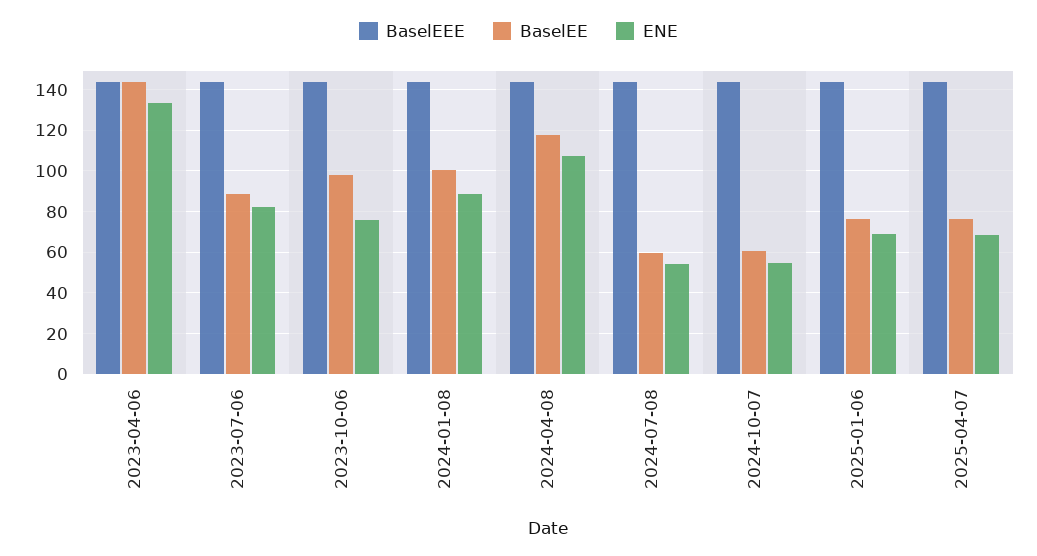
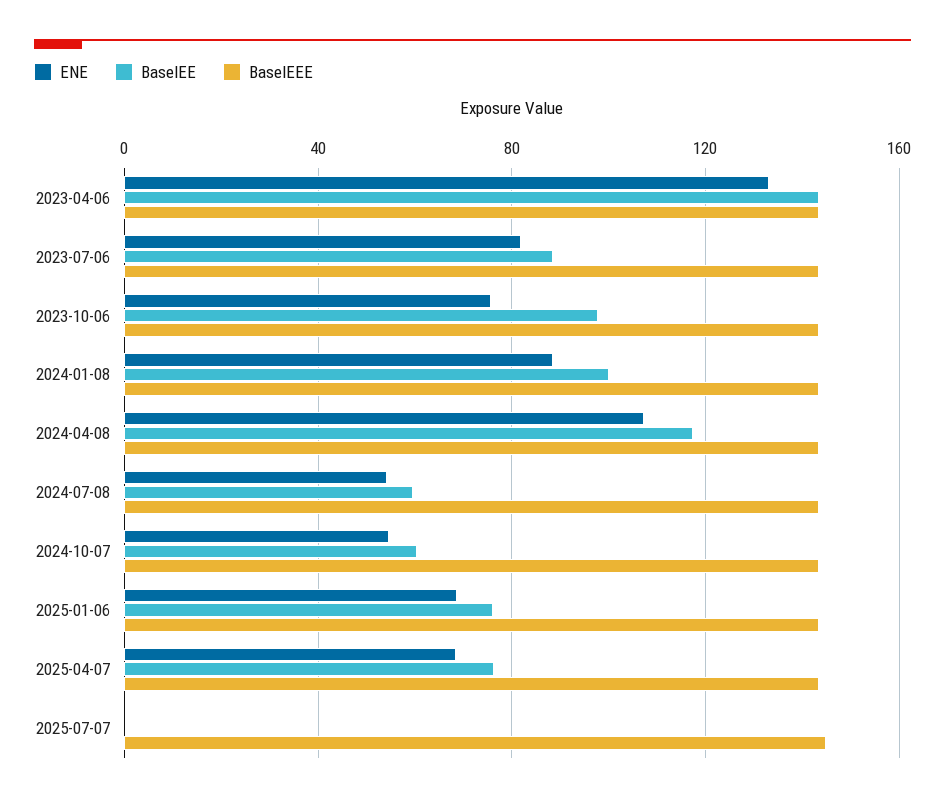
ENE, 2025-07-07: none -> 0
BaselEE, 2025-07-07: none -> 0
BaselEEE, 2025-07-07: none -> 145

